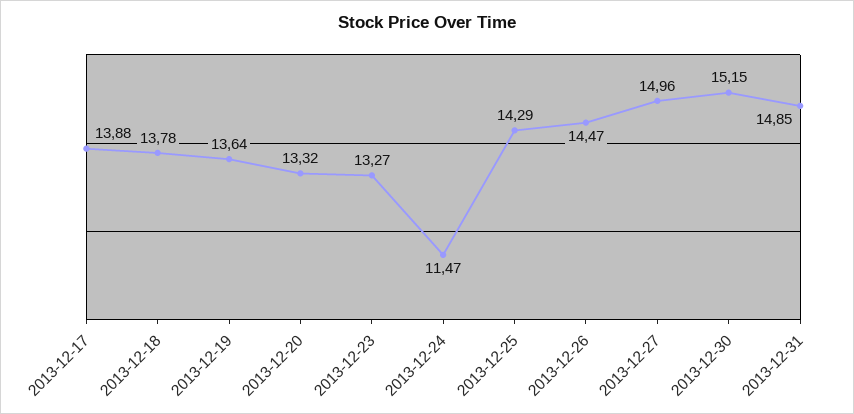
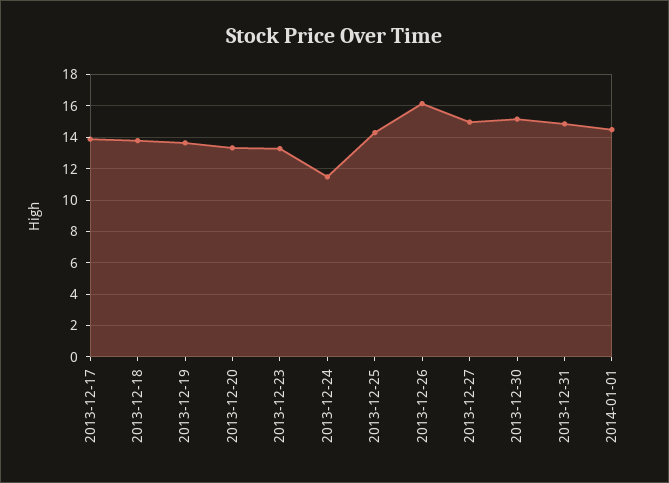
2013-12-26: 14.47 -> 16
2014-01-01: none -> 14.5

